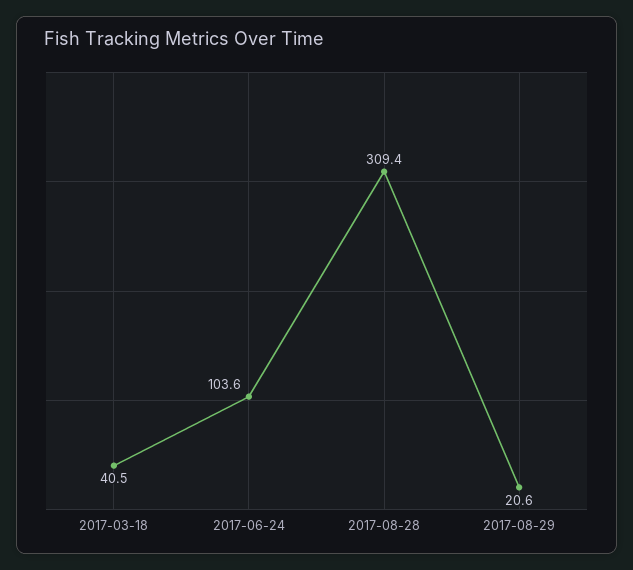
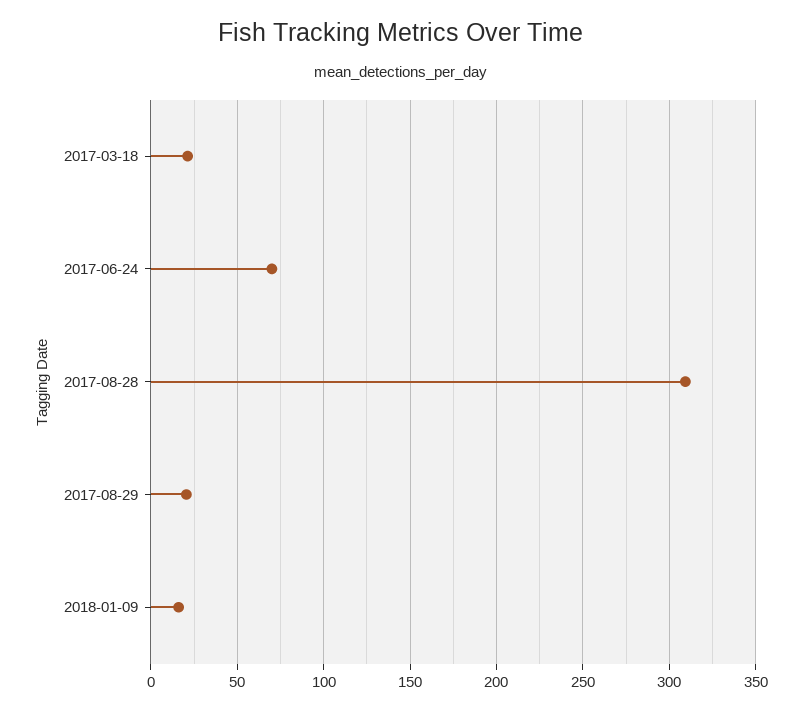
2017-03-18: 40.5 -> 20
2017-06-24: 103.6 -> 70
2018-01-09: none -> 15

